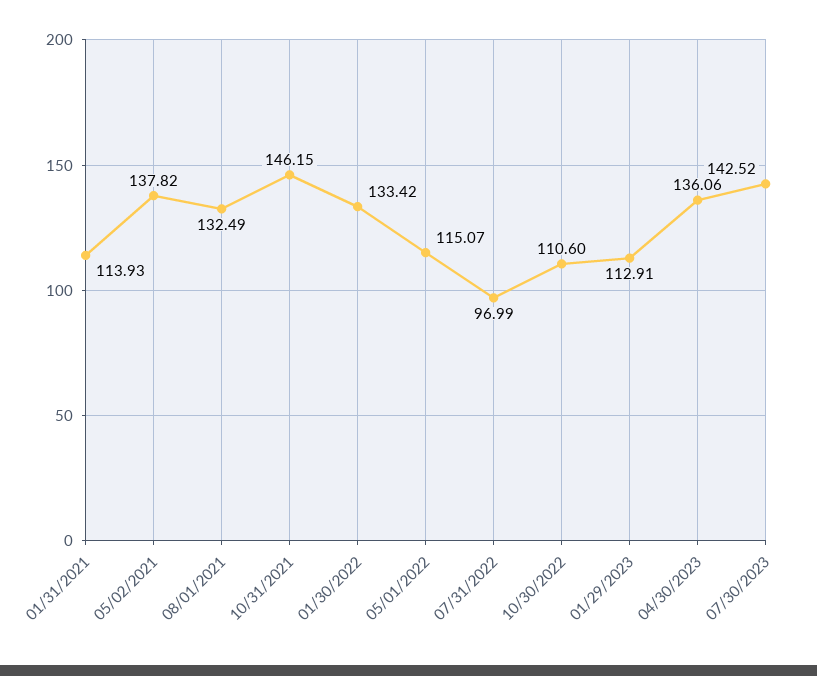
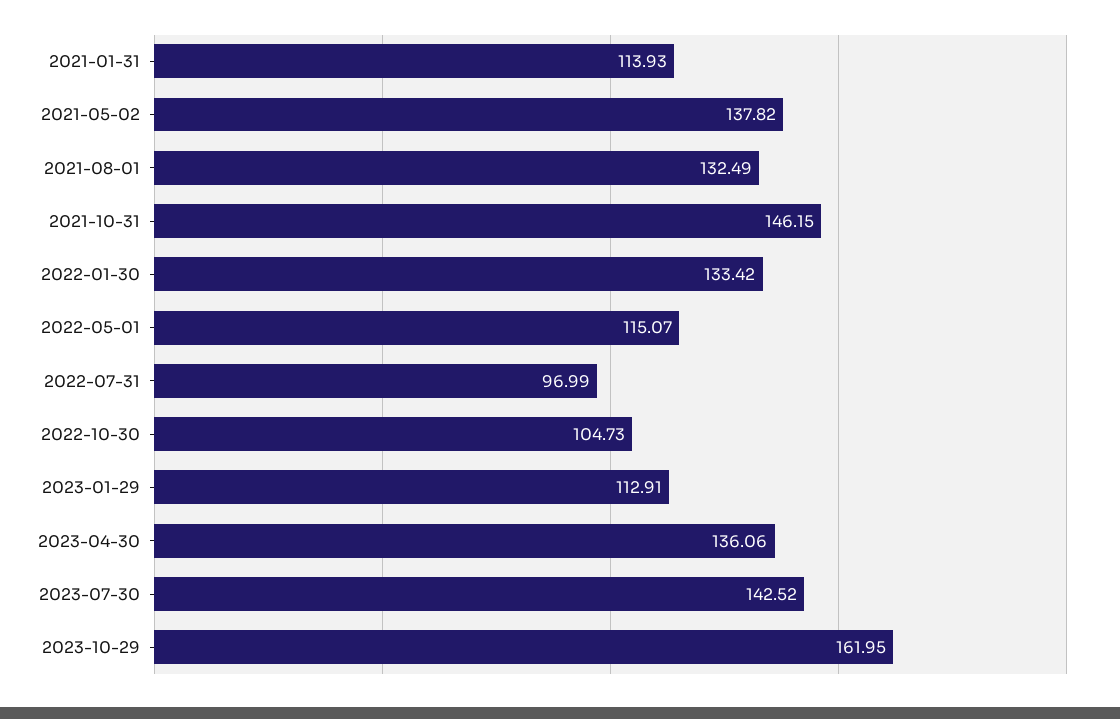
10/30/2022: 110.6 -> 104.73
2023-10-29: none -> 161.95

